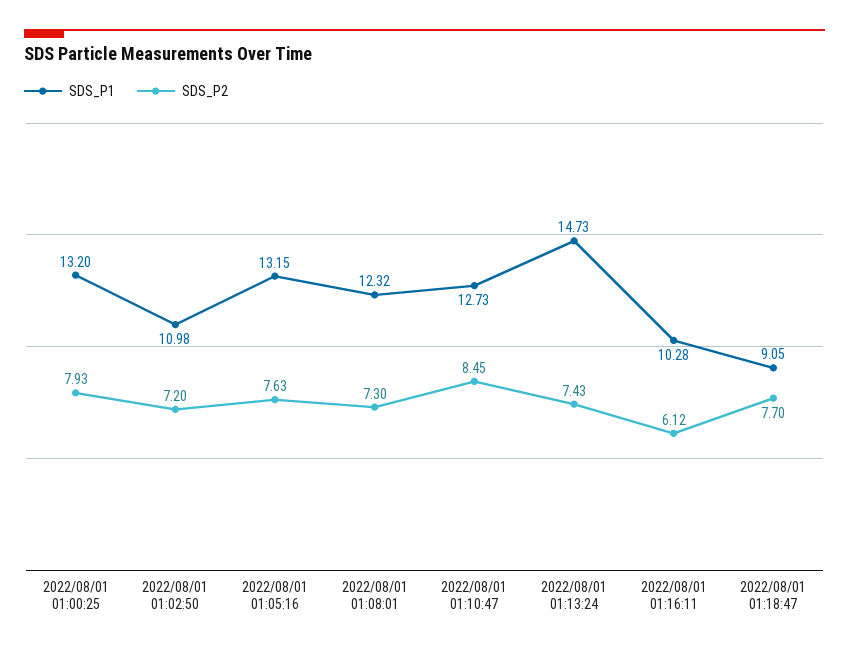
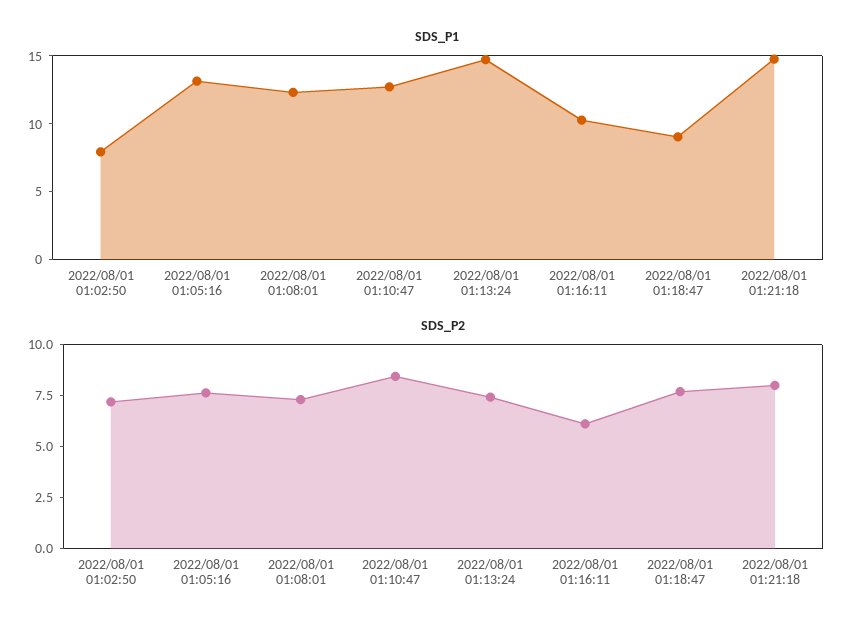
SDS_P1, 2022/08/01 01:00:25: 13.2 -> none
SDS_P2, 2022/08/01 01:00:25: 7.93 -> none
SDS_P1, 2022/08/01 01:02:50: 10.98 -> 8
SDS_P1, 2022/08/01 01:21:18: none -> 15
SDS_P2, 2022/08/01 01:21:18: none -> 8

